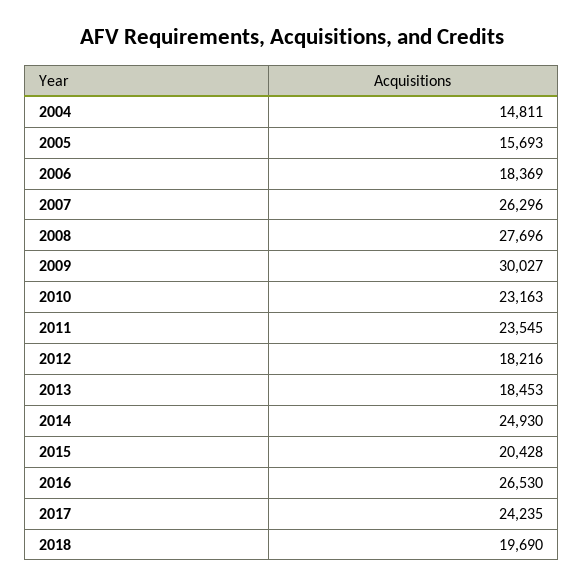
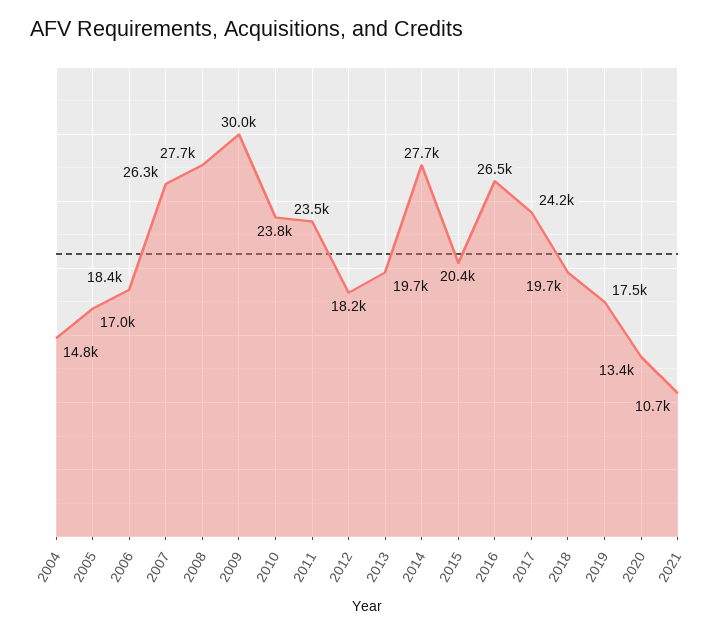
2005: 15693 -> 17000
2010: 23163 -> 23800
2013: 18453 -> 19700
2014: 24930 -> 27700
2019: none -> 17500
2020: none -> 13400
2021: none -> 10700

